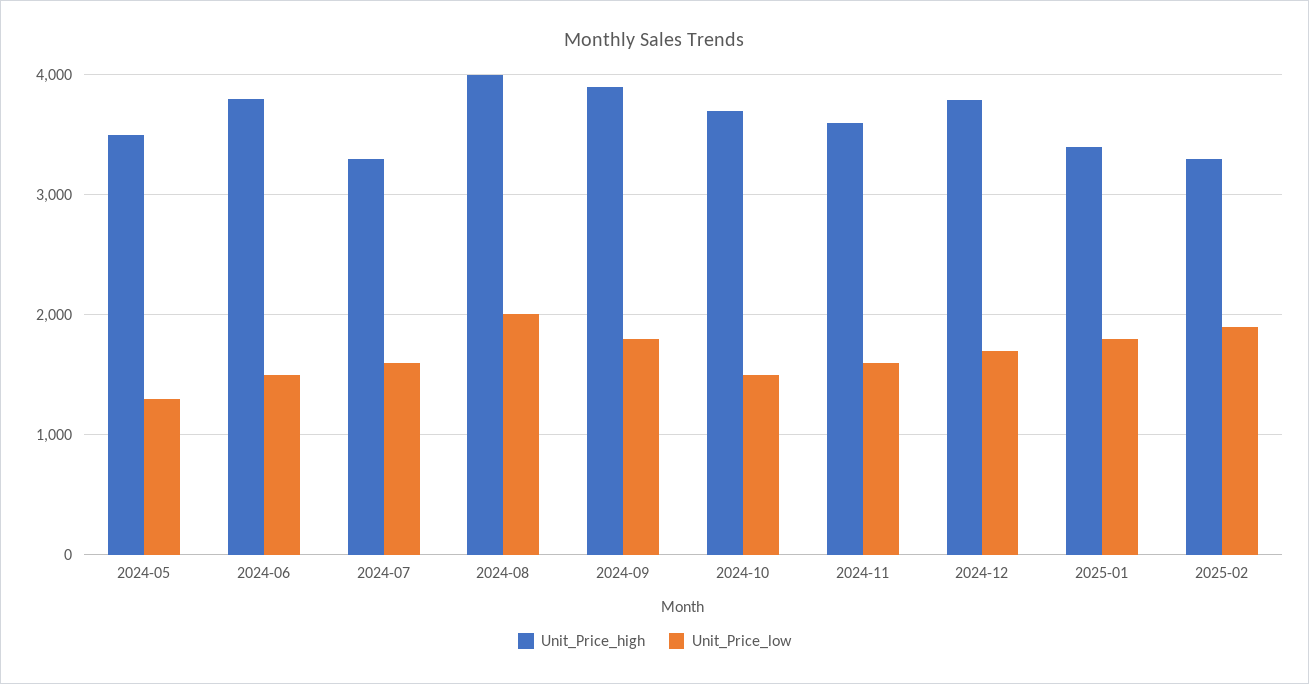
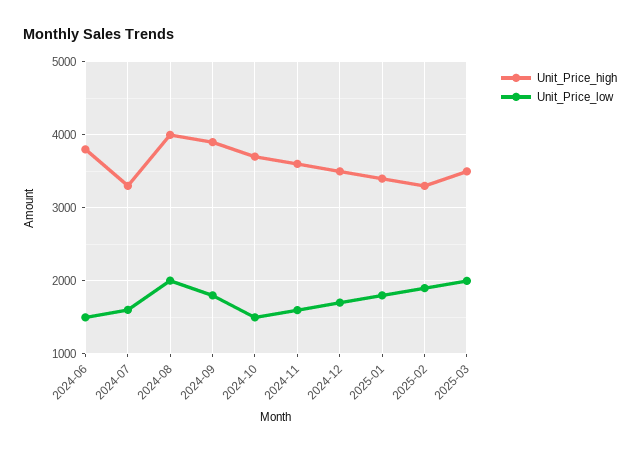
Unit_Price_high, 2024-05: 3500 -> none
Unit_Price_low, 2024-05: 1300 -> none
Unit_Price_high, 2024-12: 3800 -> 3500
Unit_Price_high, 2025-03: none -> 3500
Unit_Price_low, 2025-03: none -> 2000

